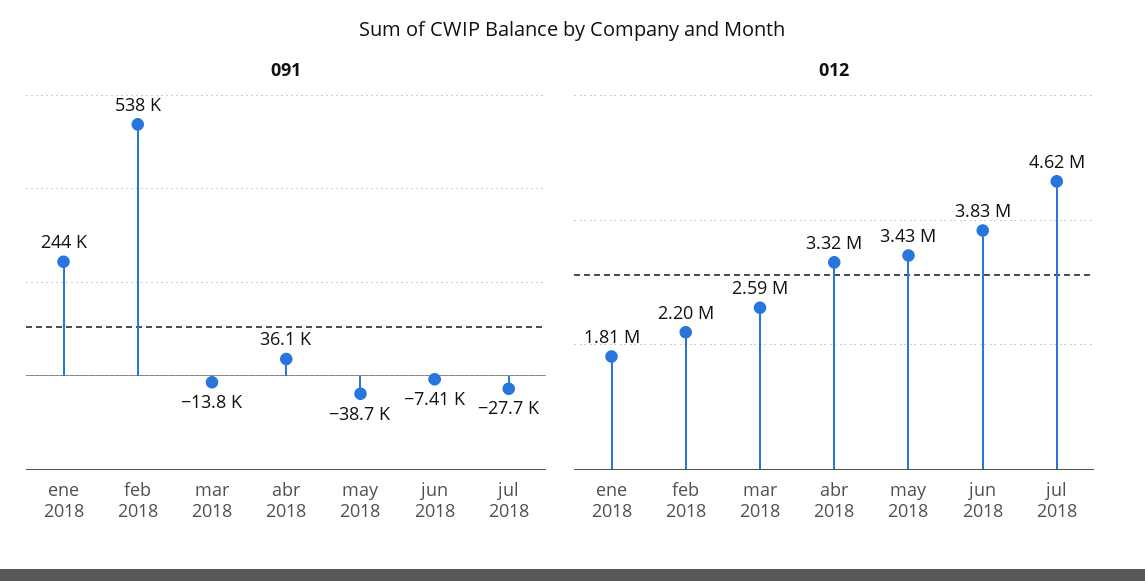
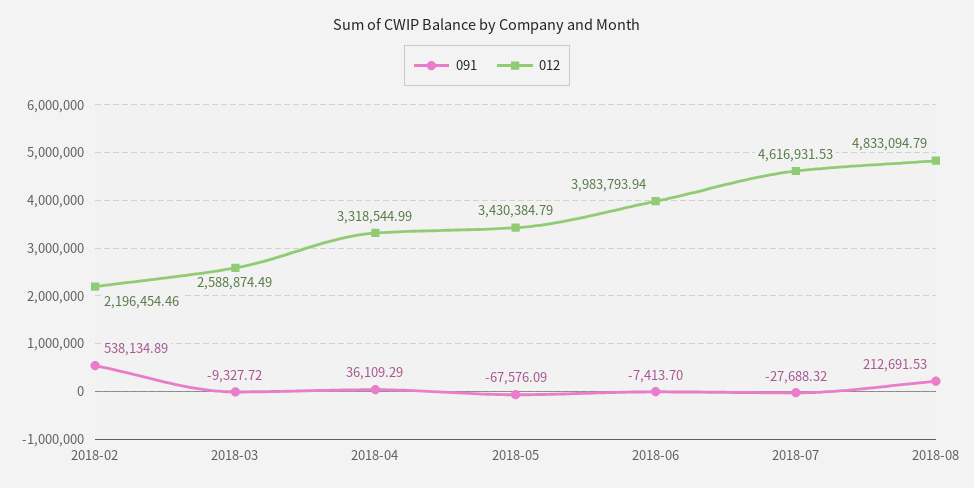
091, ene 2018: 244000 -> none
091, mar 2018: -13800 -> -9327.72
091, may 2018: -38700 -> -67576.09
012, ene 2018: 1810000 -> none
012, jun 2018: 3830000 -> 3983793.94
091, 2018-08: none -> 212691.53
012, 2018-08: none -> 4833094.79

